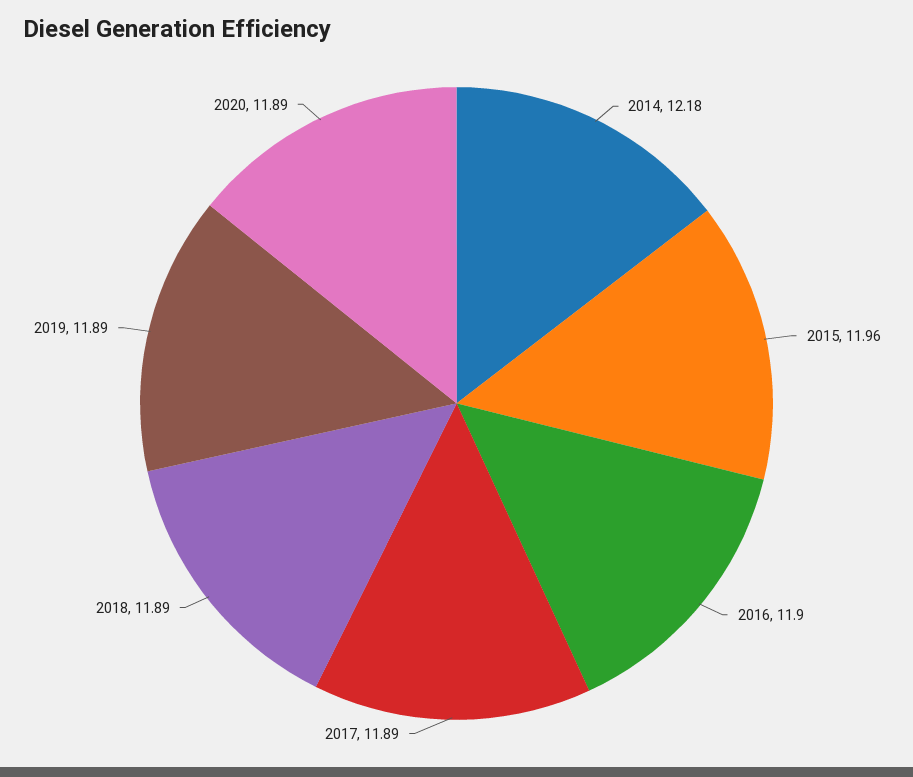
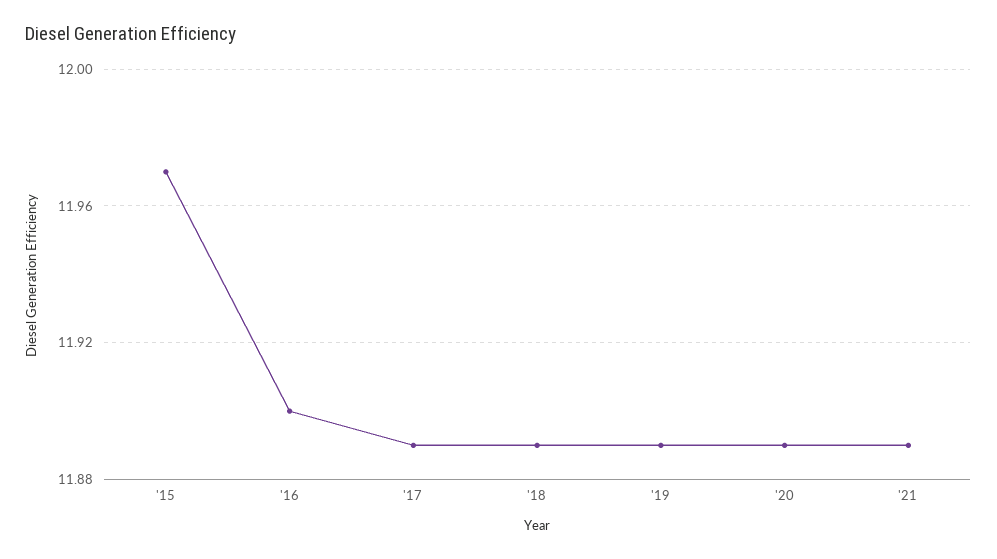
2014: 12.18 -> none
2015: 11.96 -> 11.97
'21: none -> 11.89

